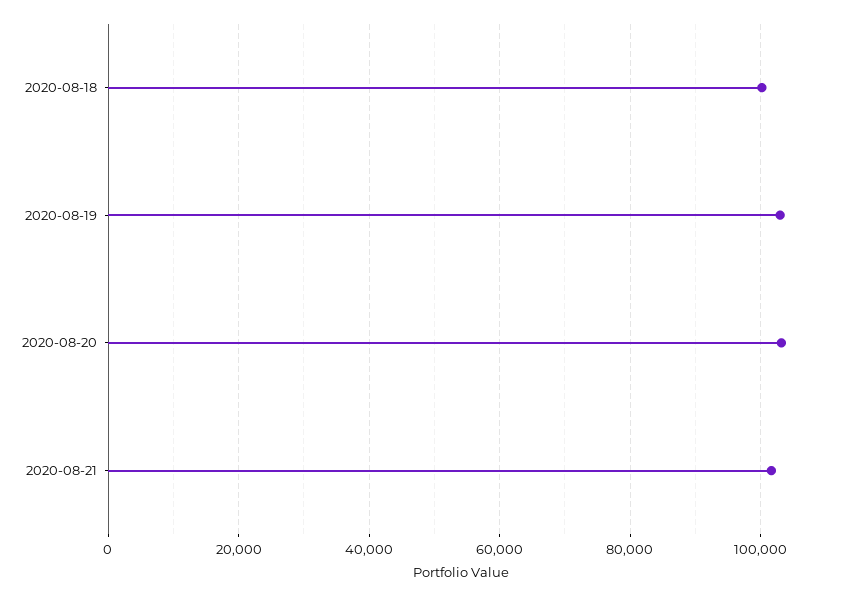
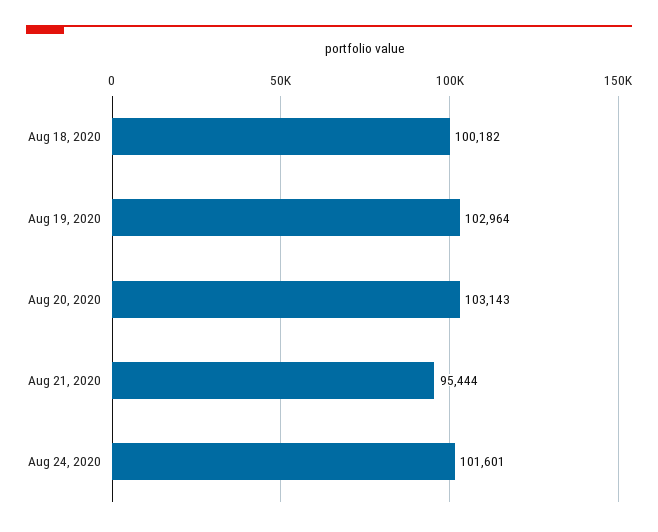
2020-08-21: 102000 -> 95444
Aug 24, 2020: none -> 101601

